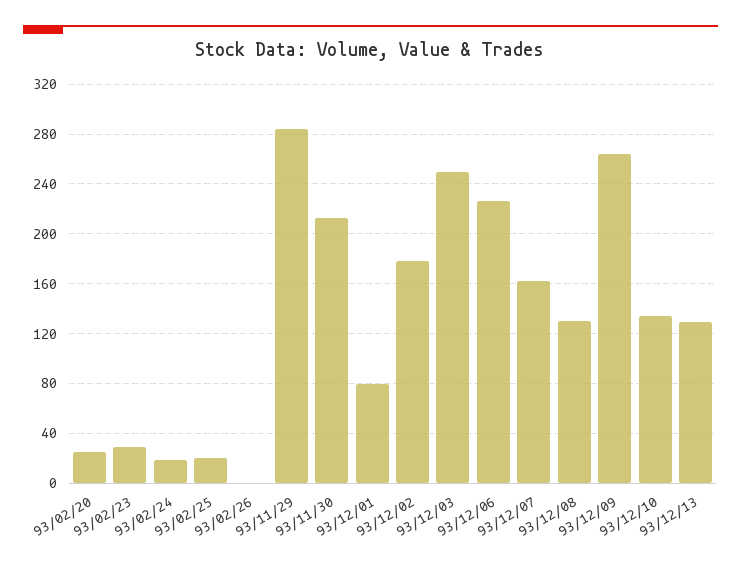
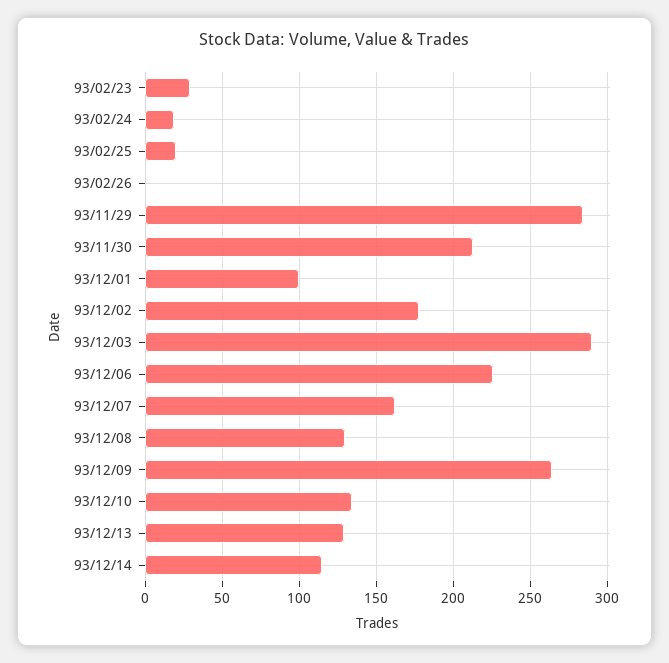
93/02/20: 25 -> none
93/12/01: 80 -> 100
93/12/03: 250 -> 290
93/12/14: none -> 115

